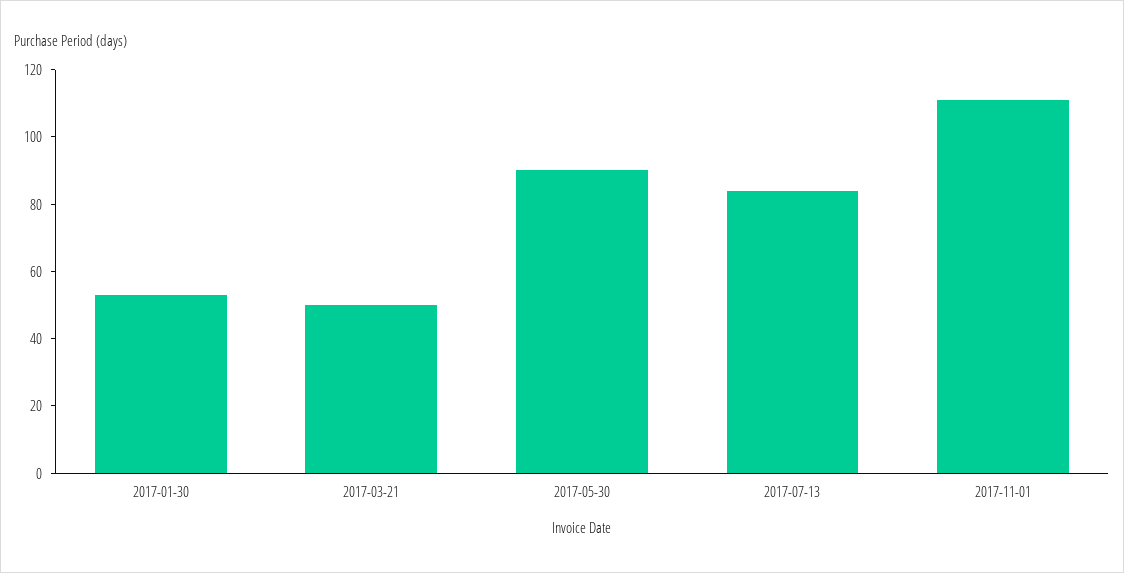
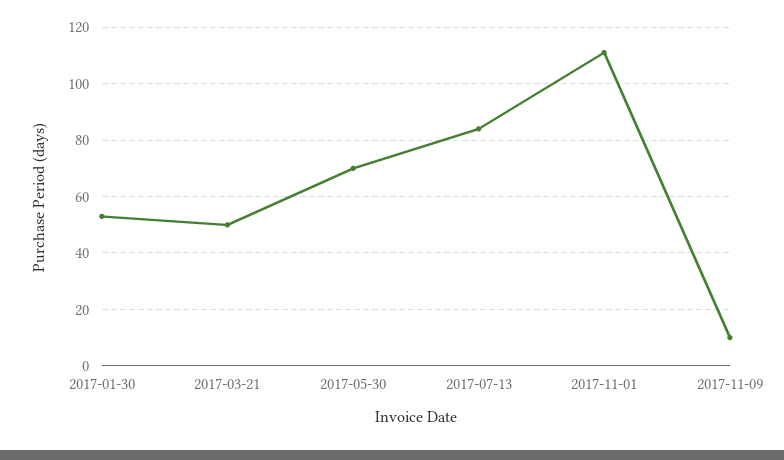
2017-05-30: 90 -> 70
2017-11-09: none -> 10

